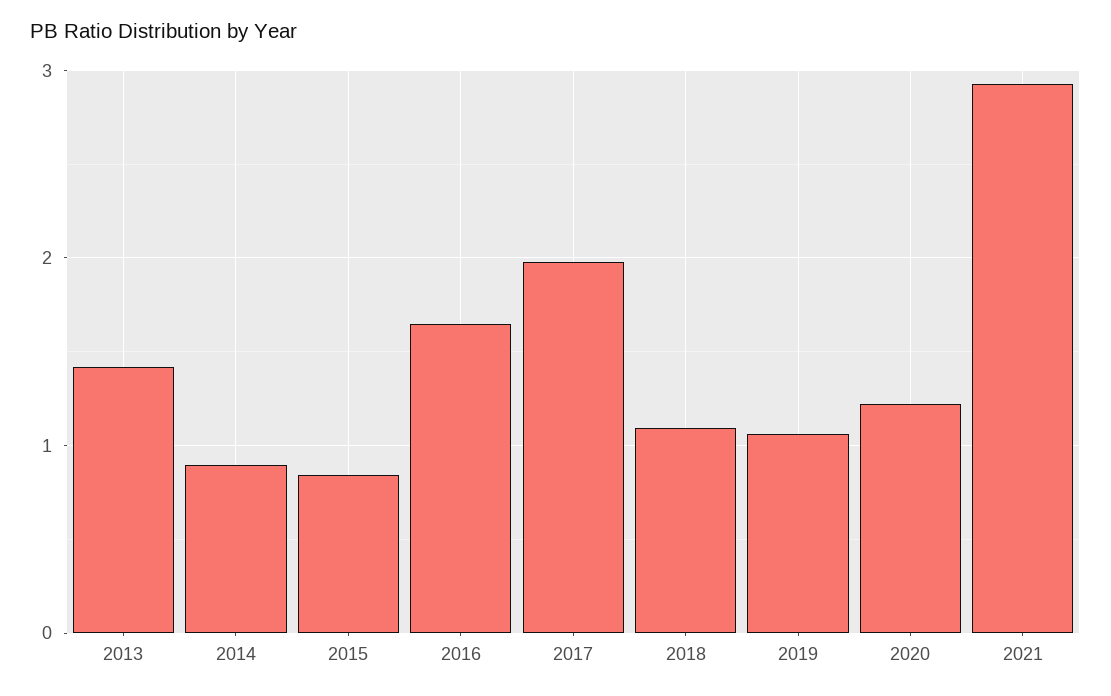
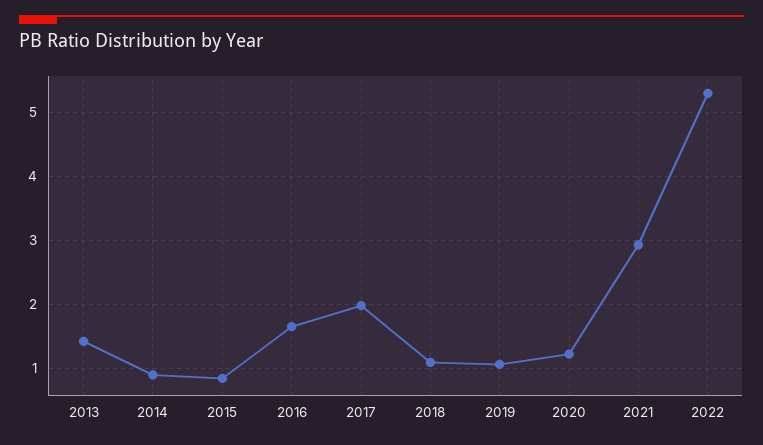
2022: none -> 5.3

